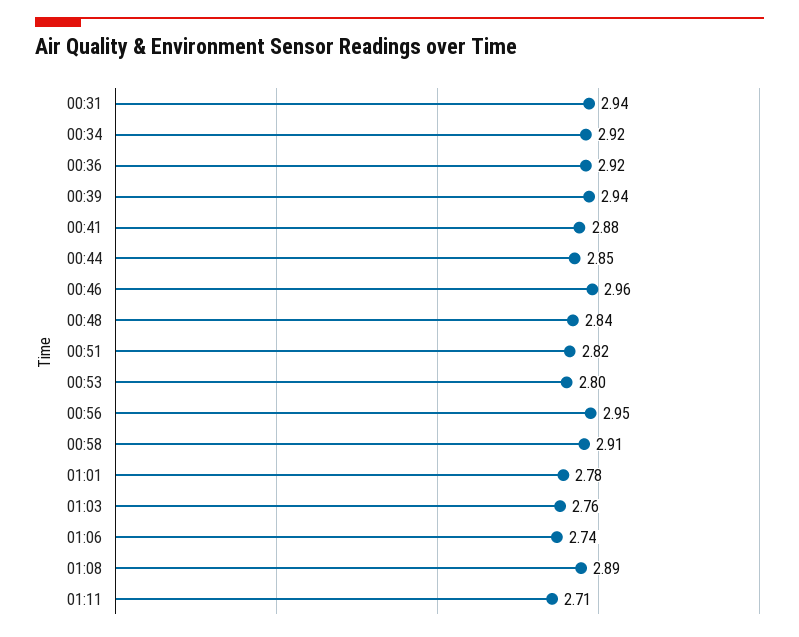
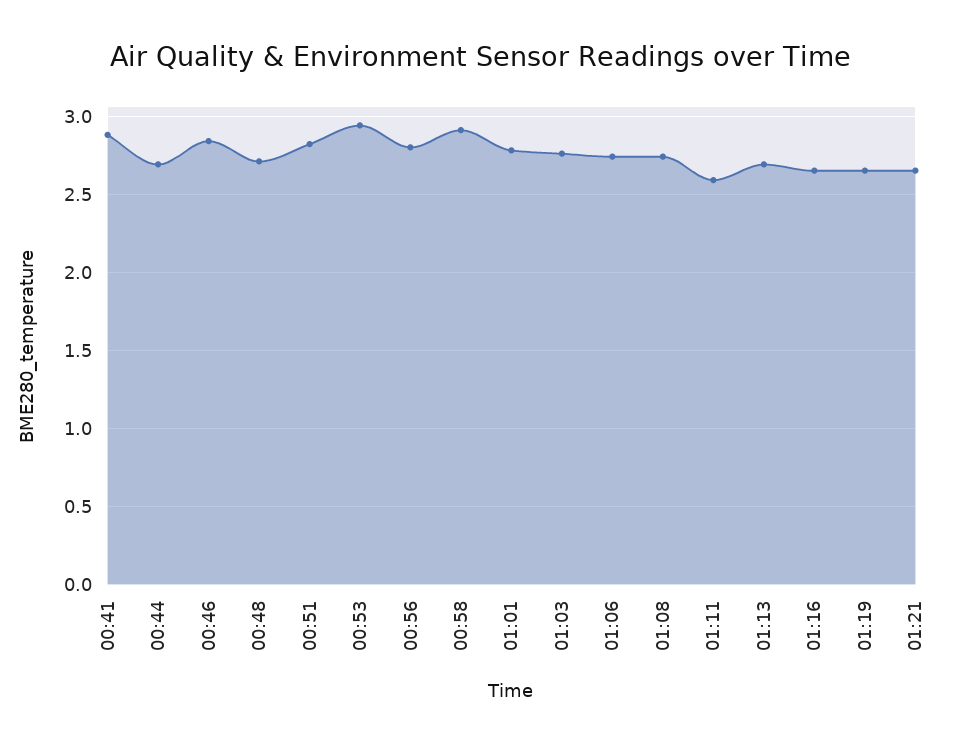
00:31: 2.94 -> none
00:34: 2.92 -> none
00:36: 2.92 -> none
00:39: 2.94 -> none
00:44: 2.85 -> 2.7
00:46: 2.96 -> 2.85
00:48: 2.84 -> 2.7
00:53: 2.8 -> 2.95
00:56: 2.95 -> 2.8
01:08: 2.89 -> 2.75
01:11: 2.71 -> 2.6
01:13: none -> 2.7
01:16: none -> 2.65
01:19: none -> 2.65
01:21: none -> 2.65

